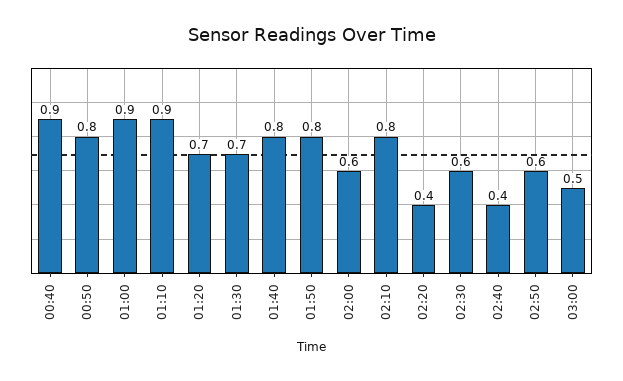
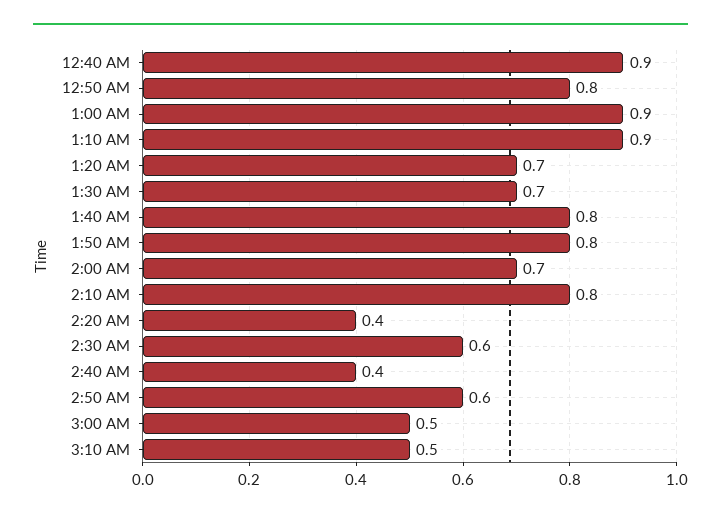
02:00: 0.6 -> 0.7
3:10 AM: none -> 0.5

